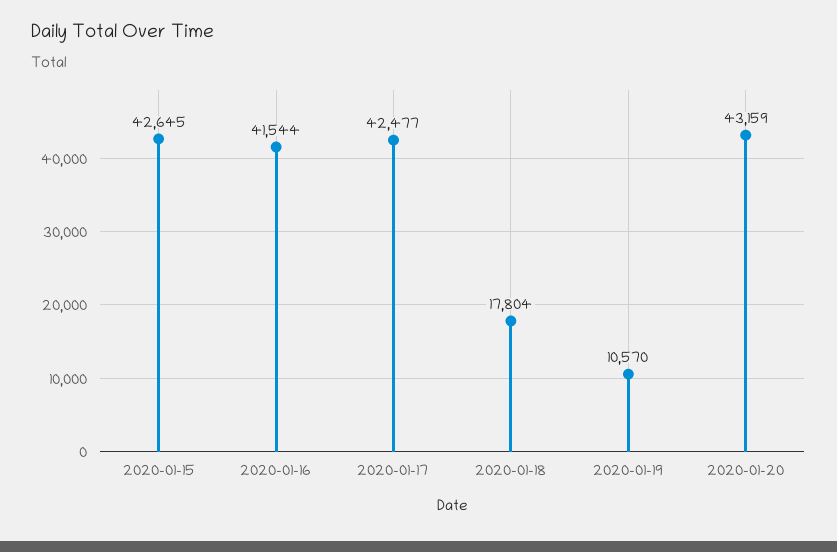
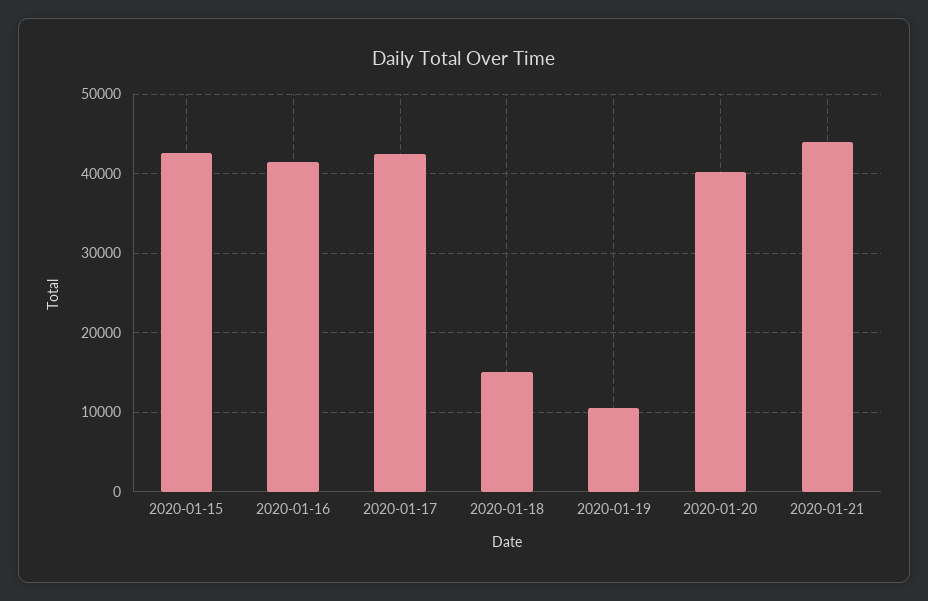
2020-01-18: 17804 -> 15000
2020-01-20: 43159 -> 40000
2020-01-21: none -> 44000

